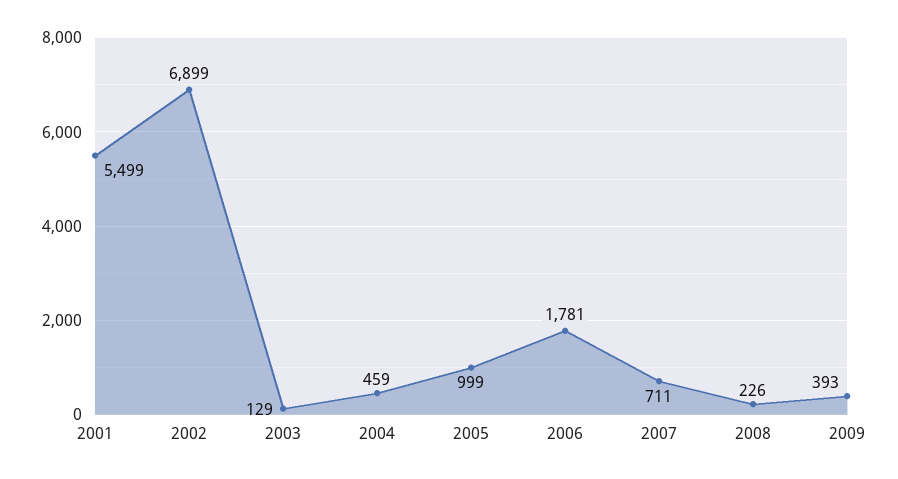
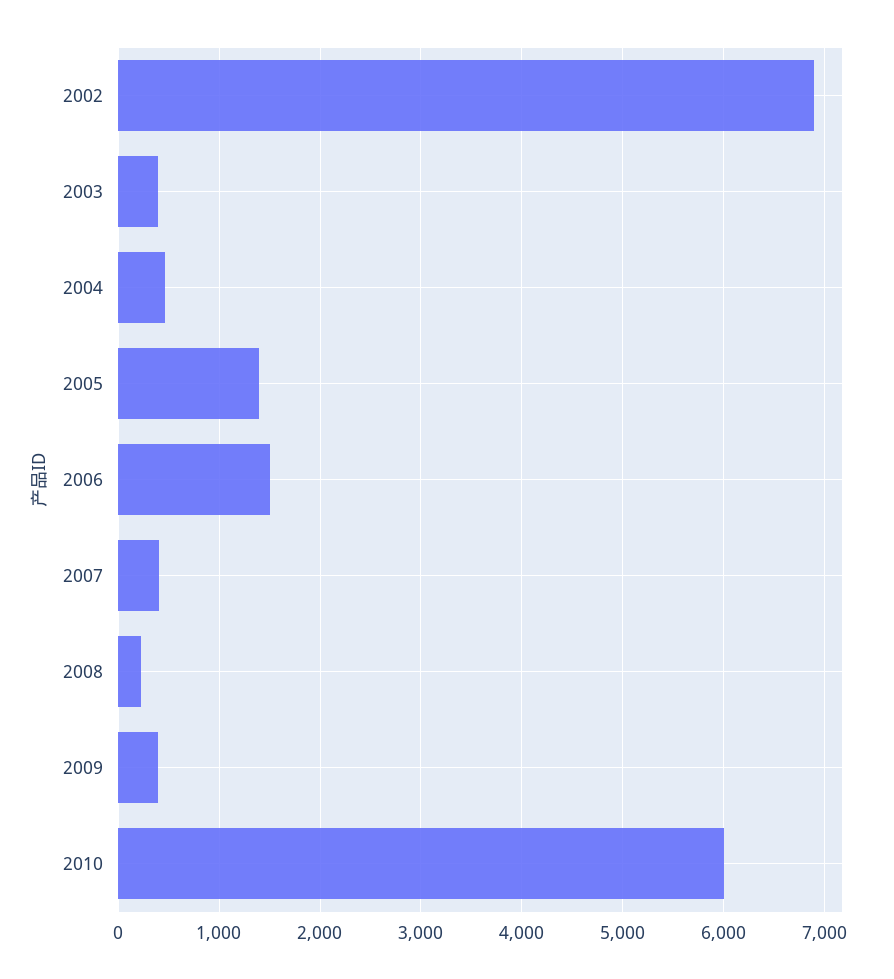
2001: 5499 -> none
2003: 129 -> 400
2005: 999 -> 1400
2006: 1781 -> 1500
2007: 711 -> 400
2010: none -> 6000

